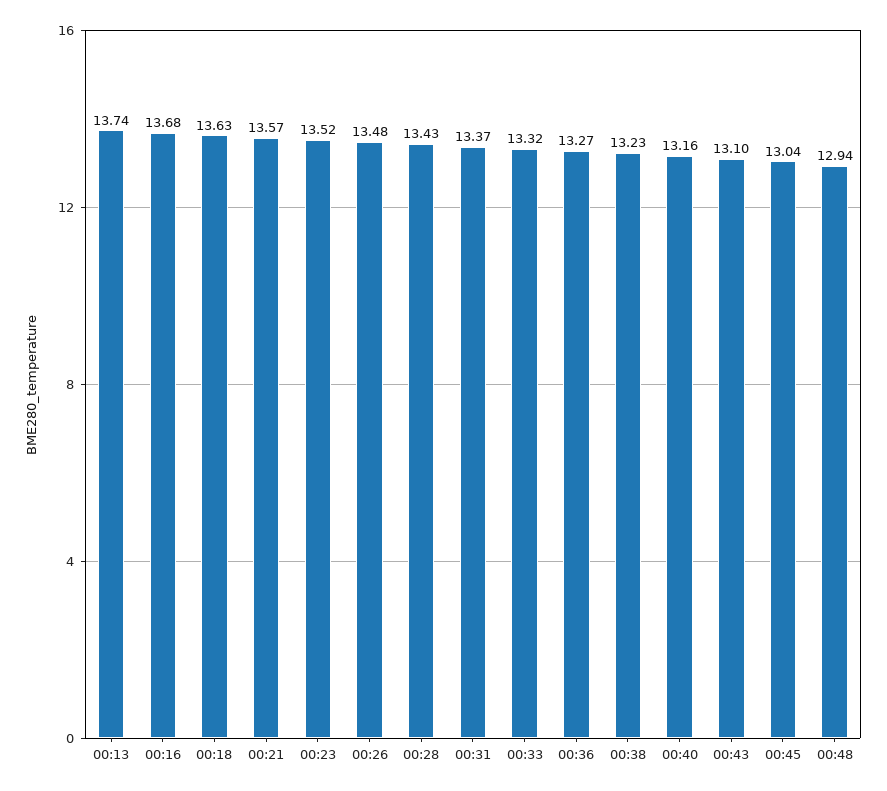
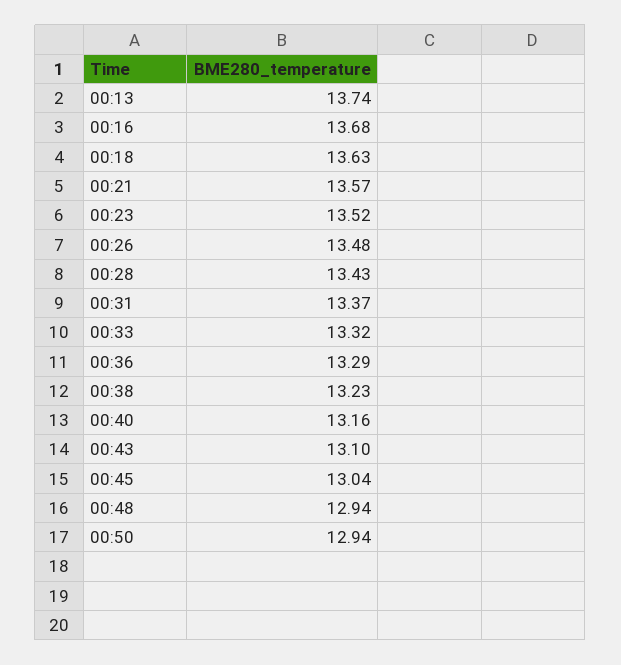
00:36: 13.27 -> 13.29
00:50: none -> 12.94

